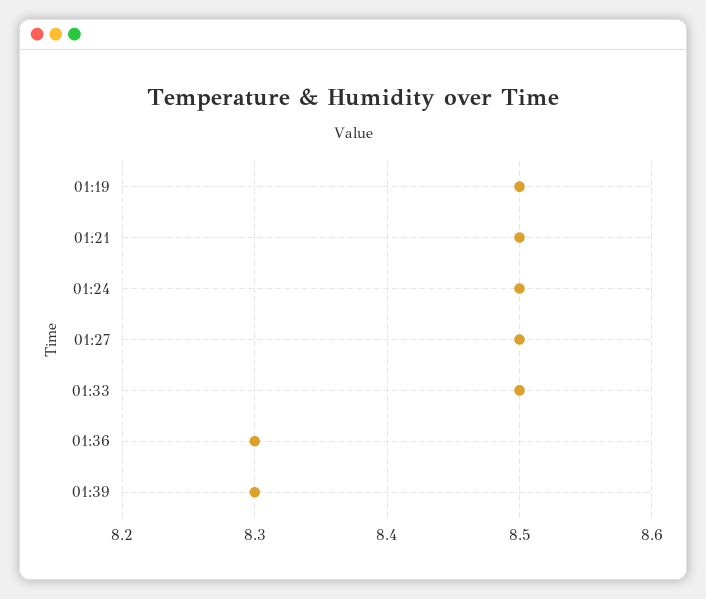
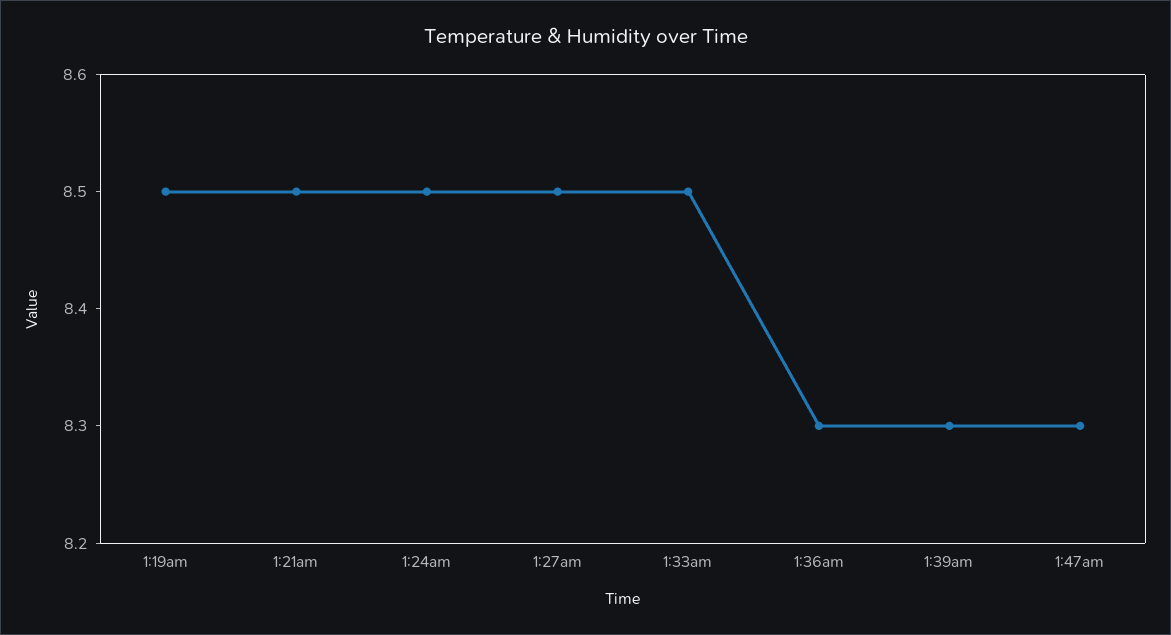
1:47am: none -> 8.3

